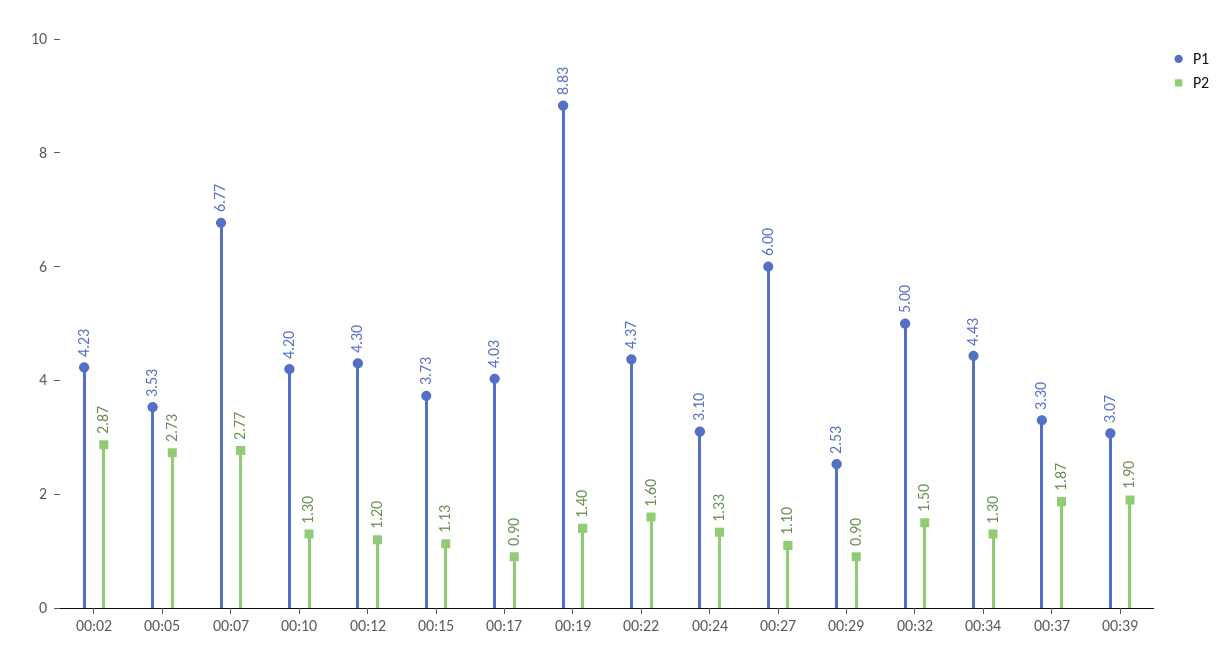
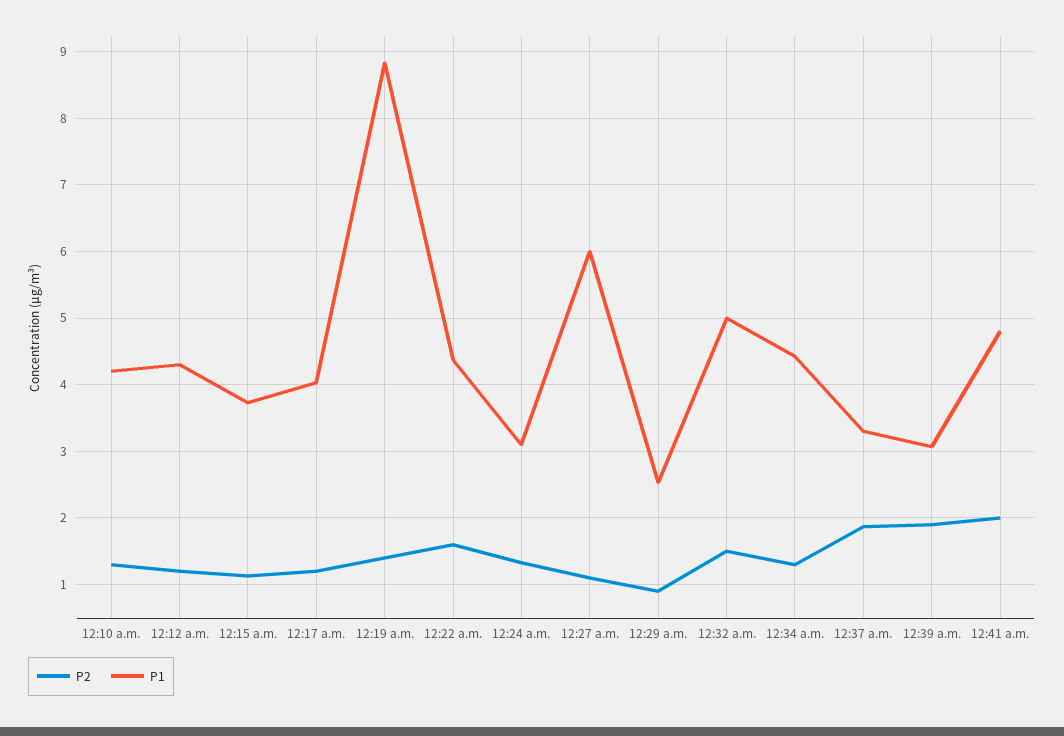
P1, 00:02: 4.23 -> none
P2, 00:02: 2.87 -> none
P1, 00:05: 3.53 -> none
P2, 00:05: 2.73 -> none
P1, 00:07: 6.77 -> none
P2, 00:07: 2.77 -> none
P2, 00:17: 0.9 -> 1.2
P2, 12:41 a.m.: none -> 2
P1, 12:41 a.m.: none -> 4.8

